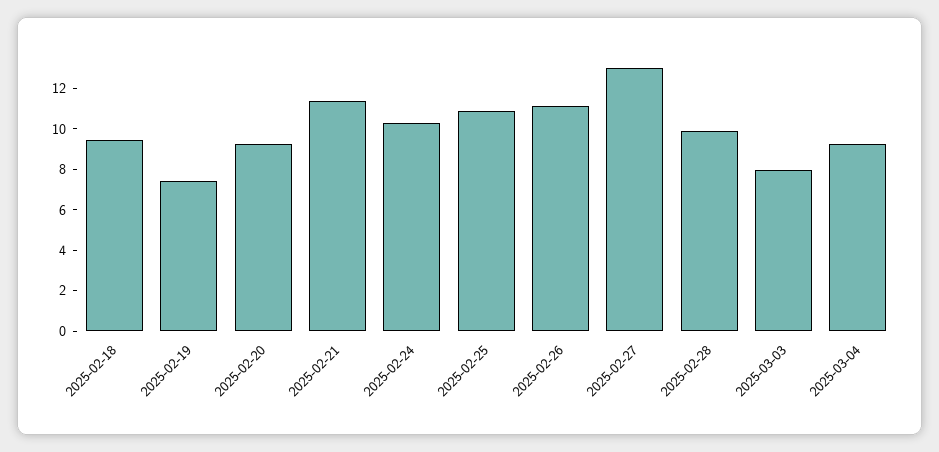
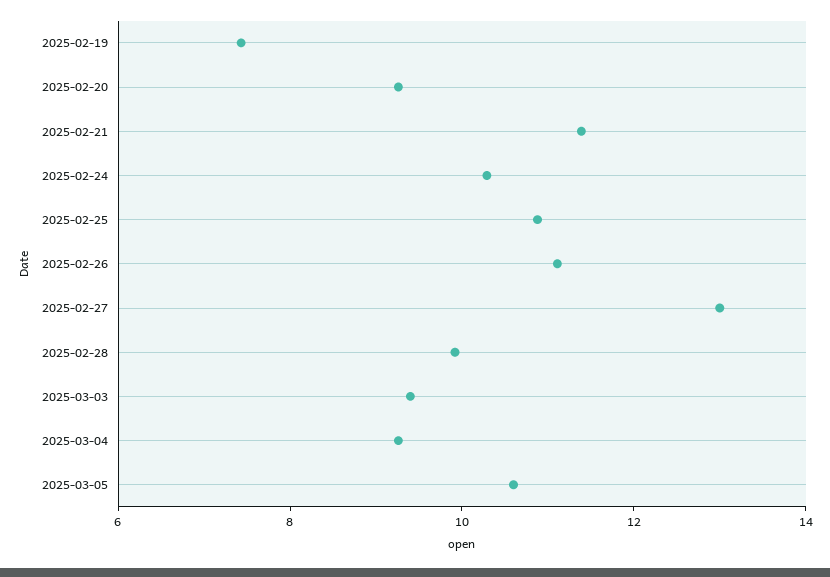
2025-02-18: 9.5 -> none
2025-03-03: 8 -> 9.5
2025-03-05: none -> 10.5

